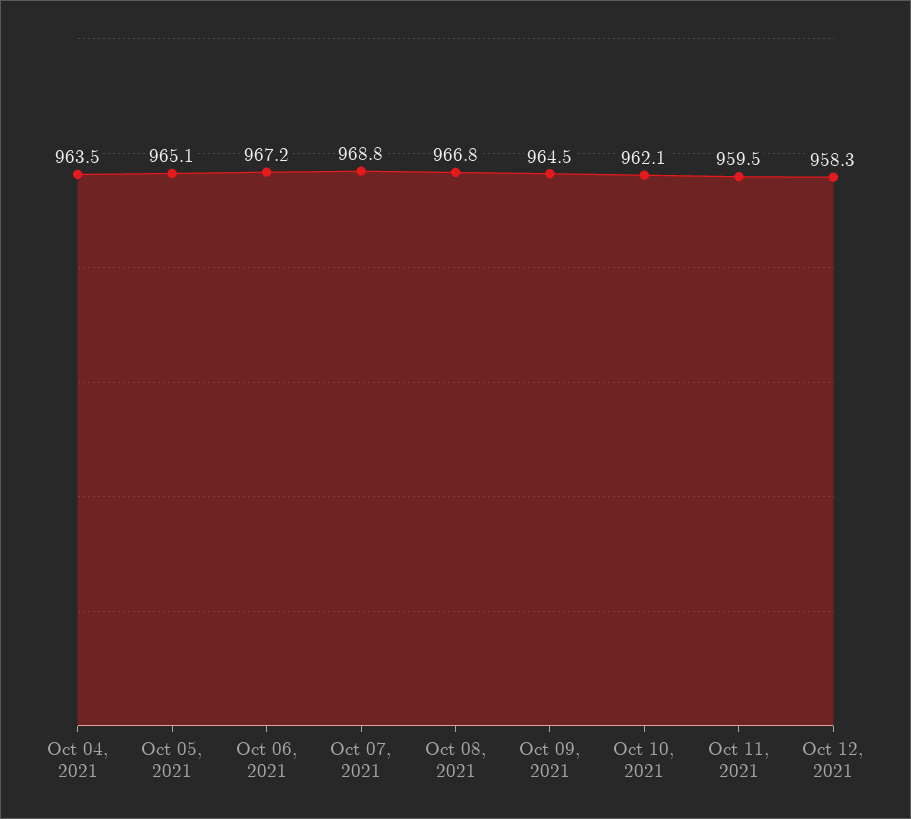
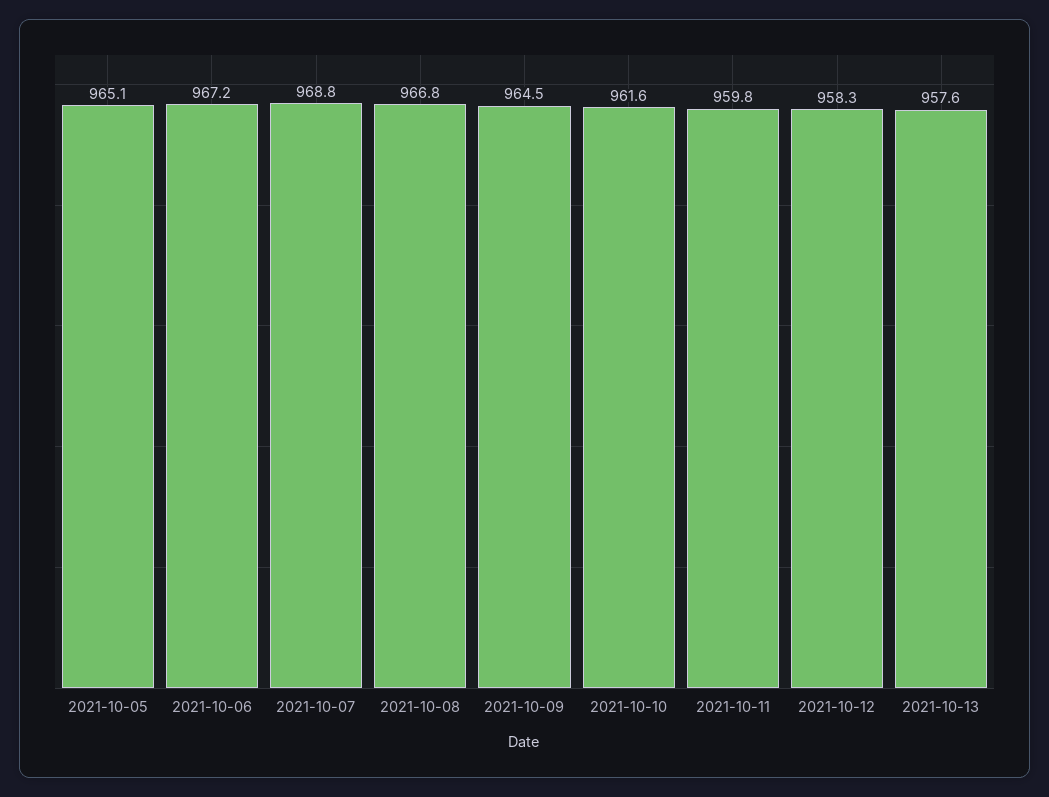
Oct 04, 2021: 963.5 -> none
Oct 10, 2021: 962.1 -> 961.6
Oct 11, 2021: 959.5 -> 959.8
2021-10-13: none -> 957.6

